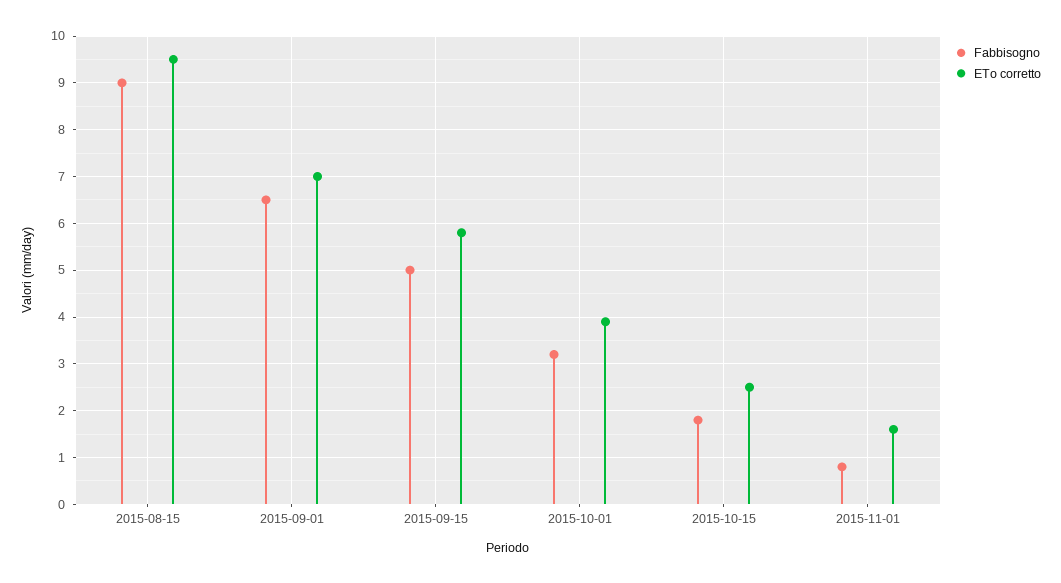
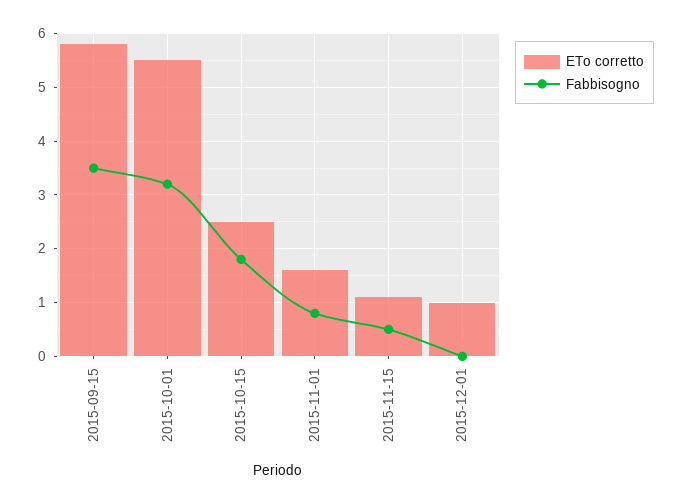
Fabbisogno, 2015-08-15: 9 -> none
ETo corretto, 2015-08-15: 9.5 -> none
Fabbisogno, 2015-09-01: 6.5 -> none
ETo corretto, 2015-09-01: 7 -> none
Fabbisogno, 2015-09-15: 5 -> 3.5
ETo corretto, 2015-10-01: 4 -> 5.5
ETo corretto, 2015-11-15: none -> 1
Fabbisogno, 2015-11-15: none -> 0.5
ETo corretto, 2015-12-01: none -> 1
Fabbisogno, 2015-12-01: none -> 0

